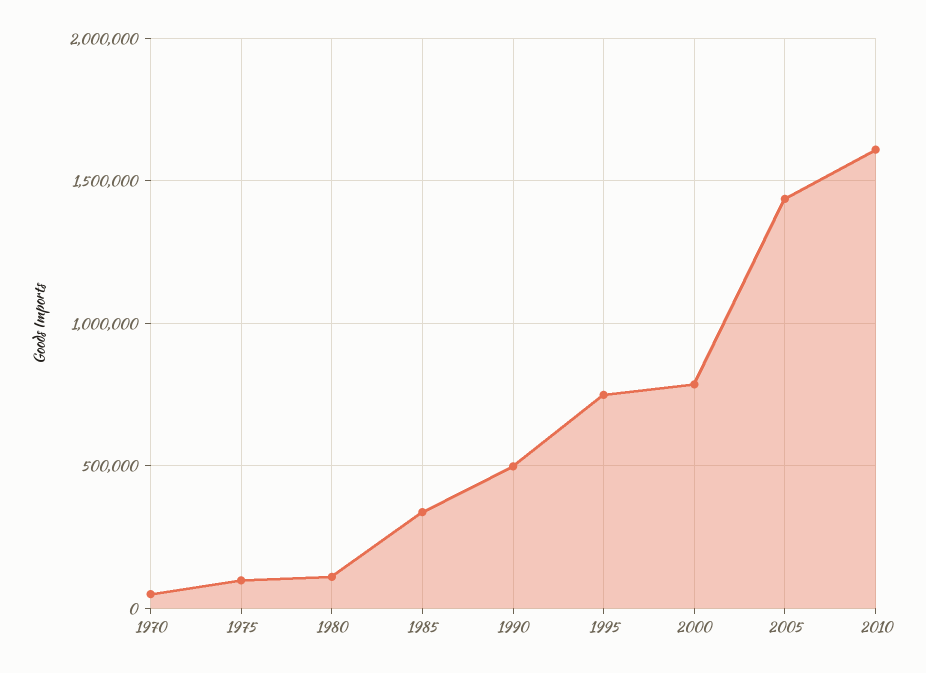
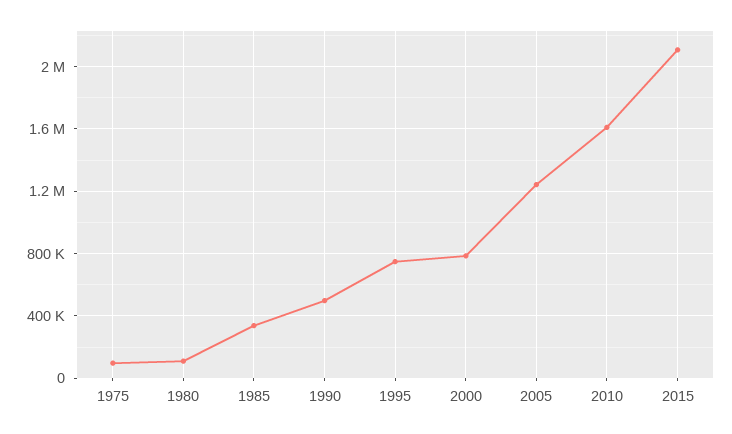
1970: 50000 -> none
2005: 1450000 -> 1250000
2015: none -> 2100000

